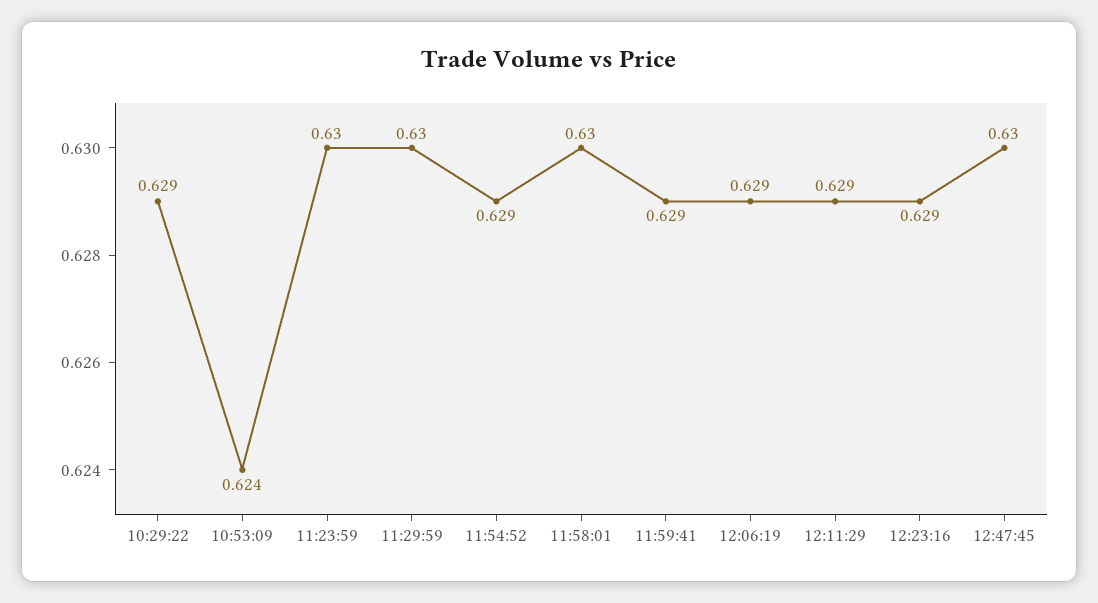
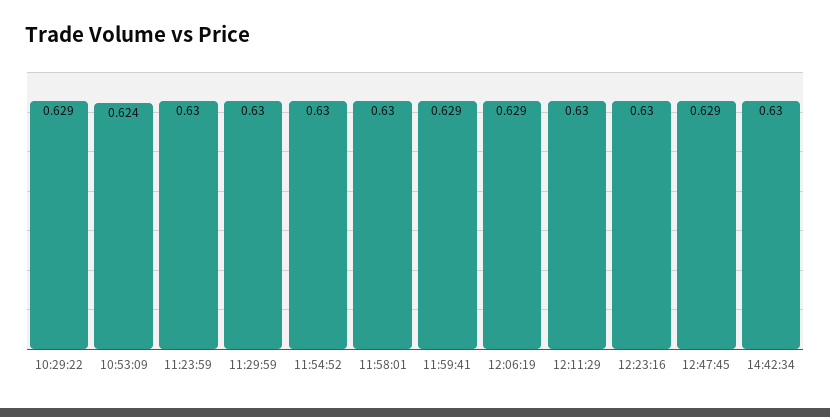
11:54:52: 0.629 -> 0.63
12:11:29: 0.629 -> 0.63
12:23:16: 0.629 -> 0.63
12:47:45: 0.63 -> 0.629
14:42:34: none -> 0.63

